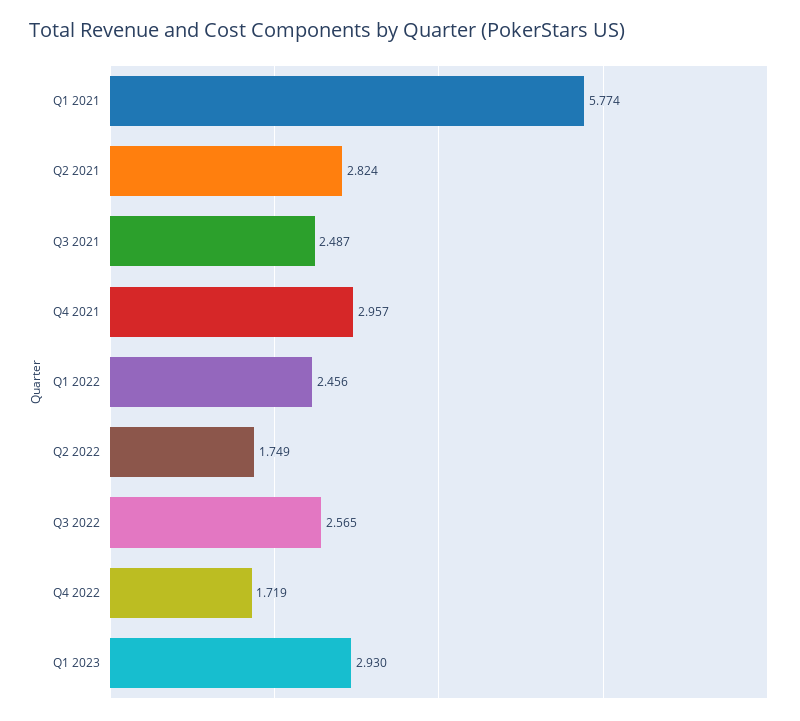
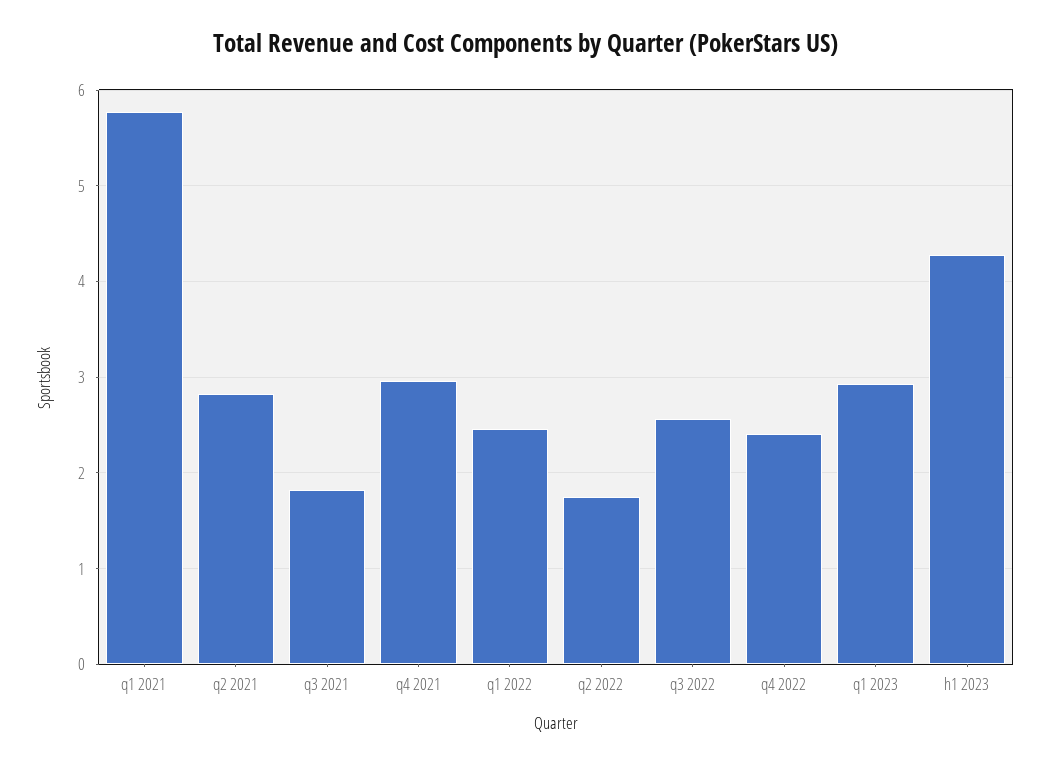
Q3 2021: 2.487 -> 1.8
Q4 2022: 1.719 -> 2.4
h1 2023: none -> 4.3

